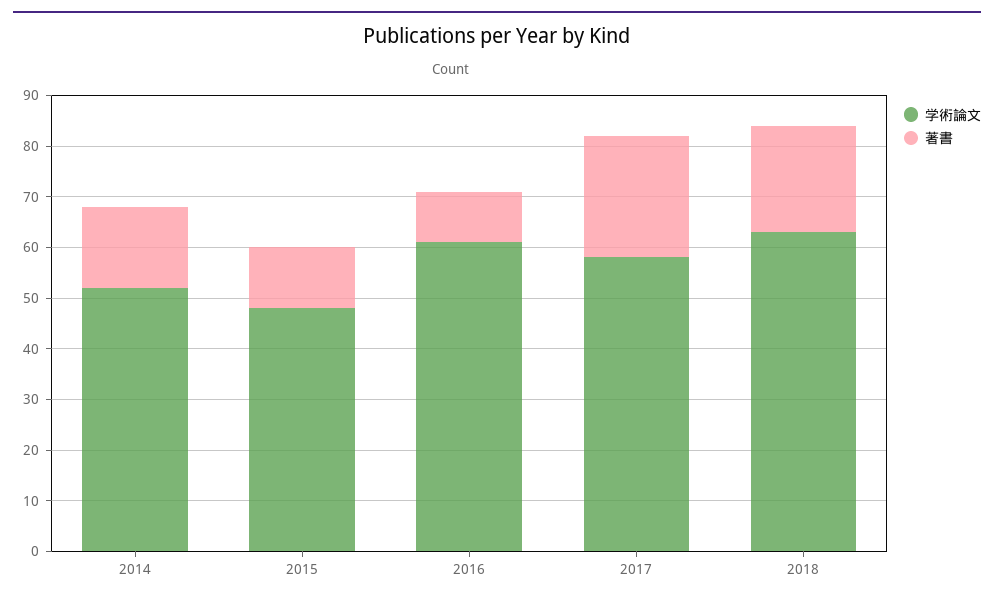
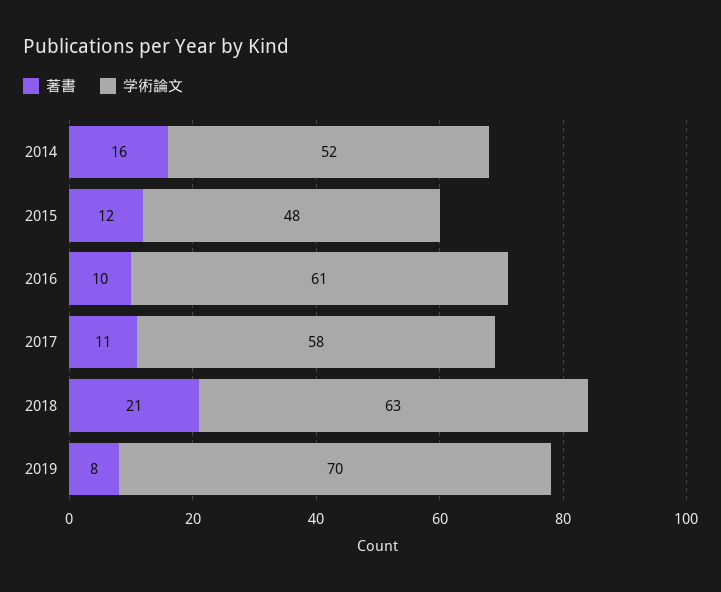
著書, 2017: 25 -> 11
著書, 2019: none -> 8
学術論文, 2019: none -> 70

